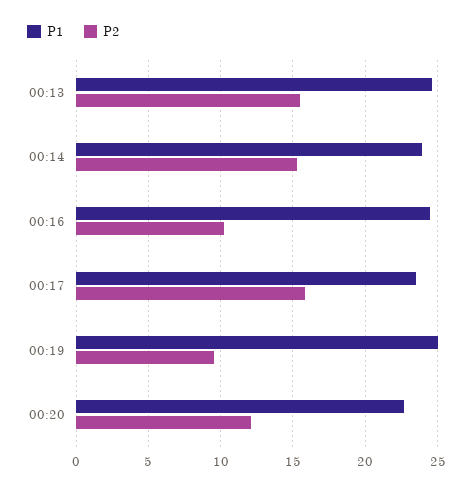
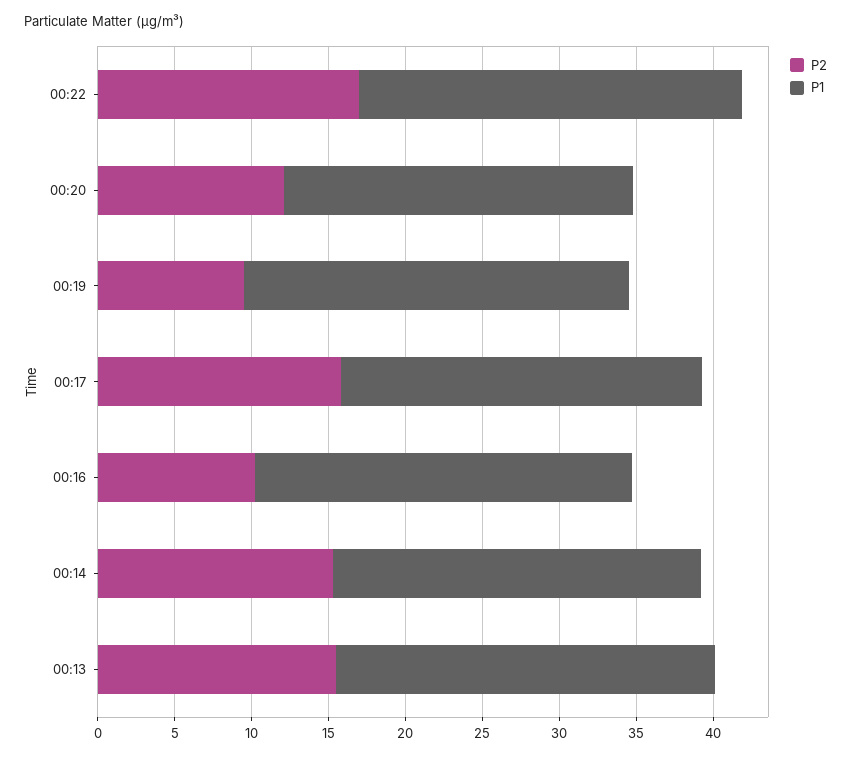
P2, 00:22: none -> 17
P1, 00:22: none -> 25

